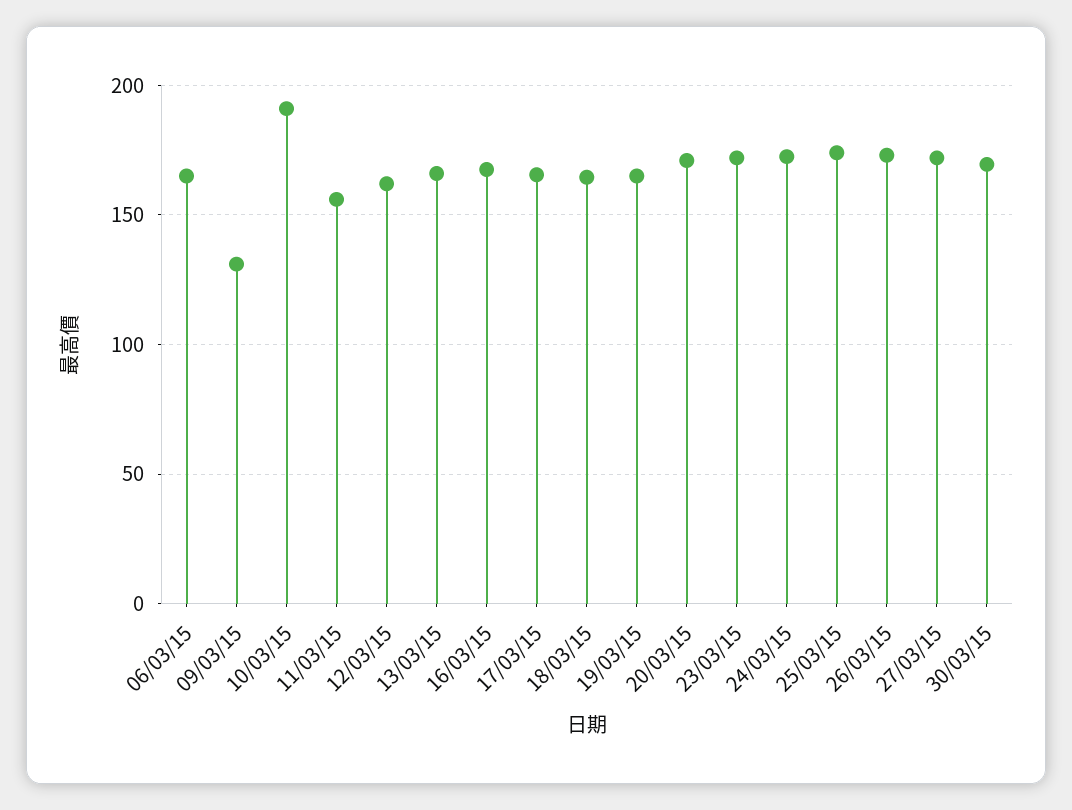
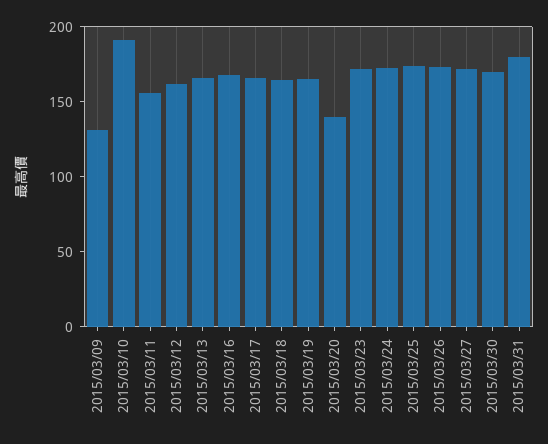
06/03/15: 165 -> none
20/03/15: 170 -> 140
2015/03/31: none -> 180

